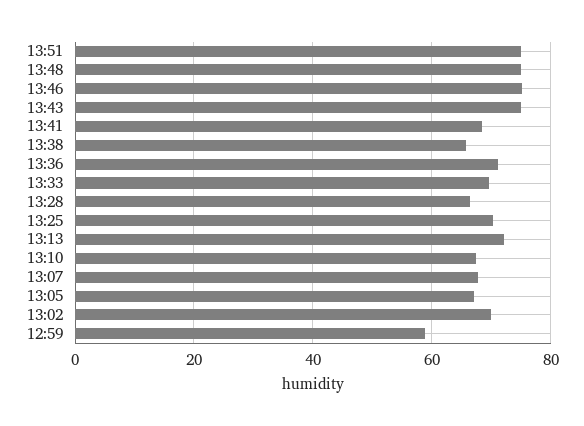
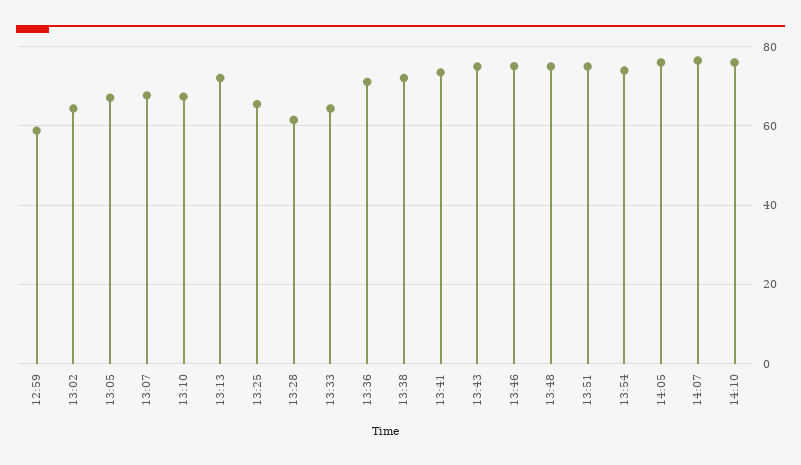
13:41: 68 -> 74
13:38: 66 -> 72
13:33: 70 -> 64
13:28: 66 -> 62
13:25: 70 -> 66
13:02: 70 -> 64
13:54: none -> 74
14:05: none -> 76
14:07: none -> 76
14:10: none -> 76

